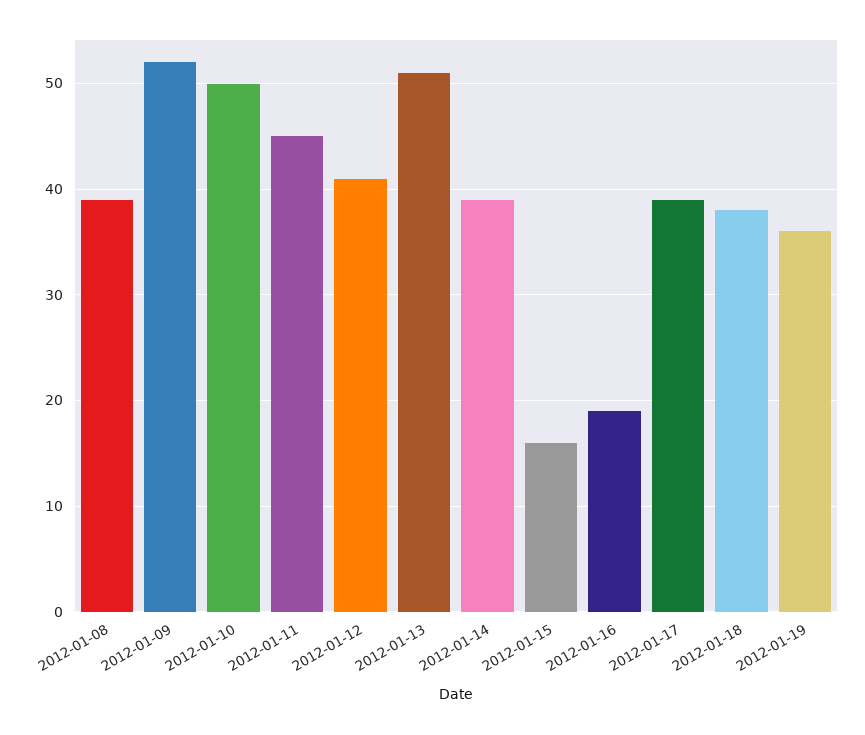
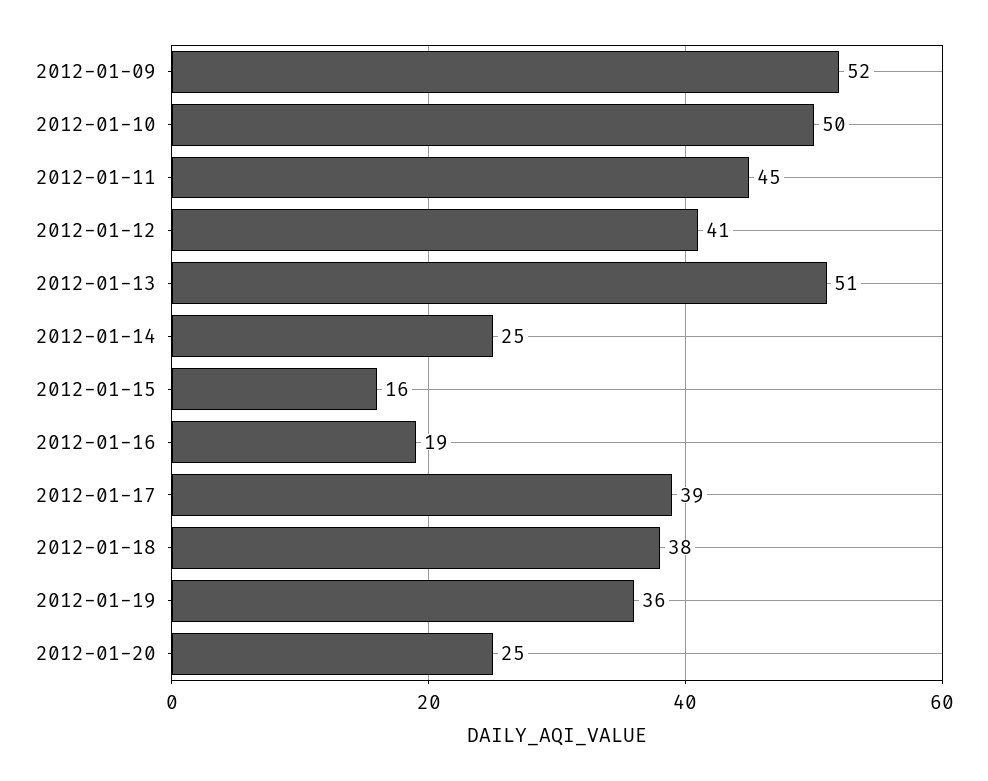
2012-01-08: 39 -> none
2012-01-14: 39 -> 25
2012-01-20: none -> 25

